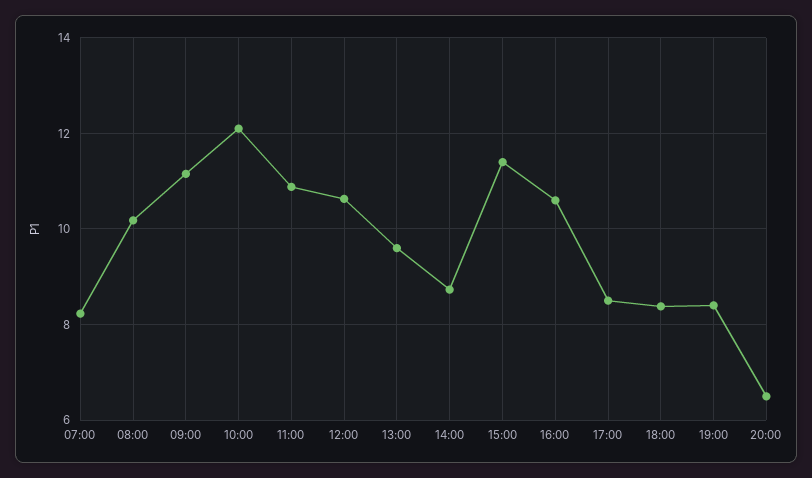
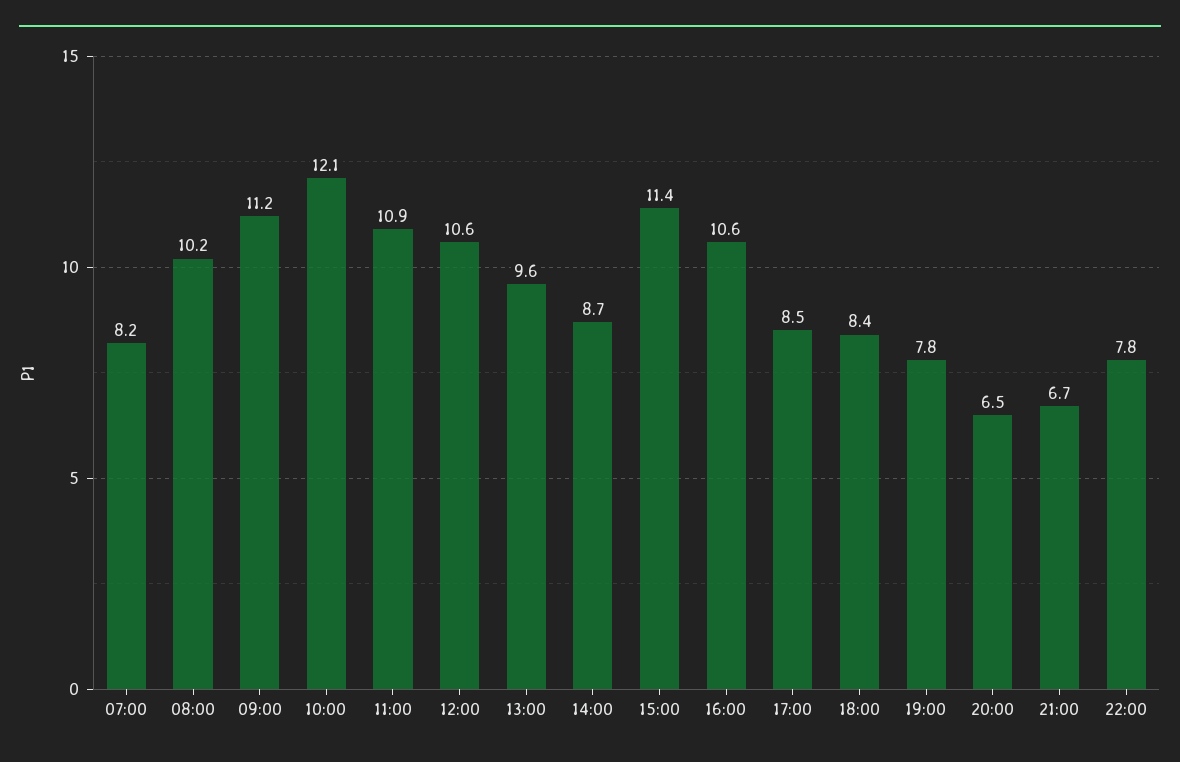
19:00: 8.4 -> 7.8
21:00: none -> 6.7
22:00: none -> 7.8

